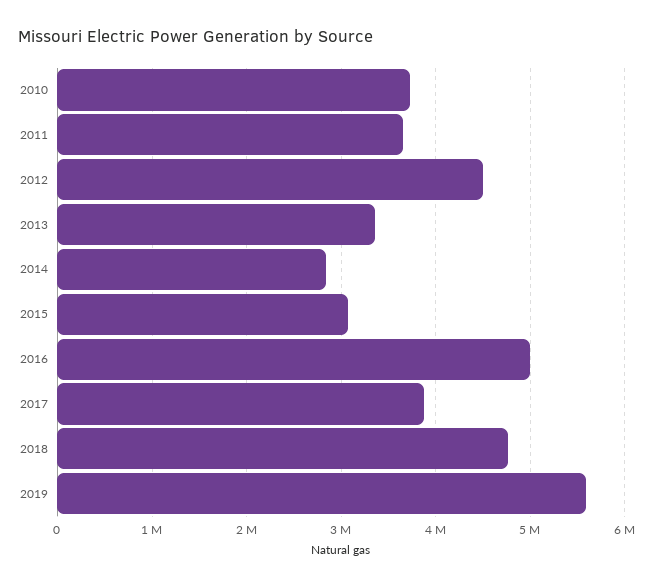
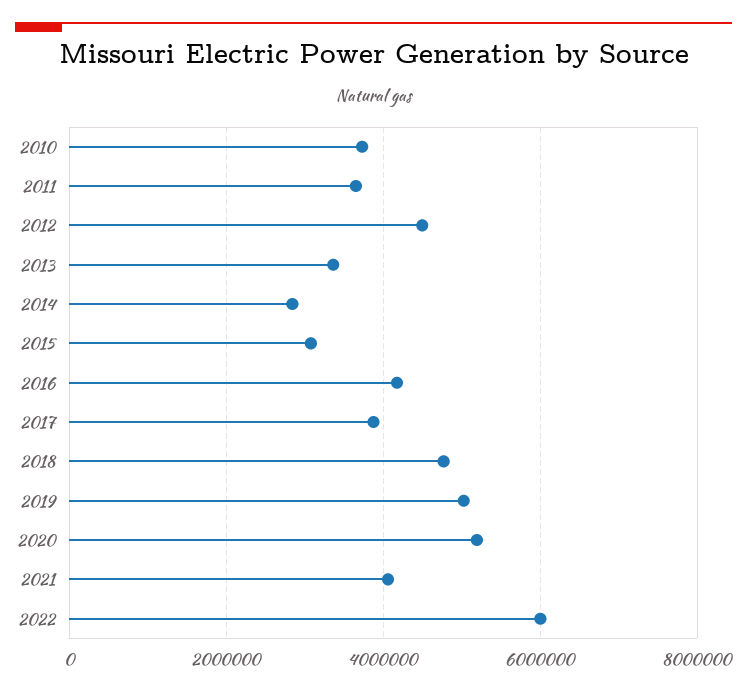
2016: 5000000 -> 4200000
2019: 5600000 -> 5000000
2020: none -> 5200000
2021: none -> 4000000
2022: none -> 6000000

